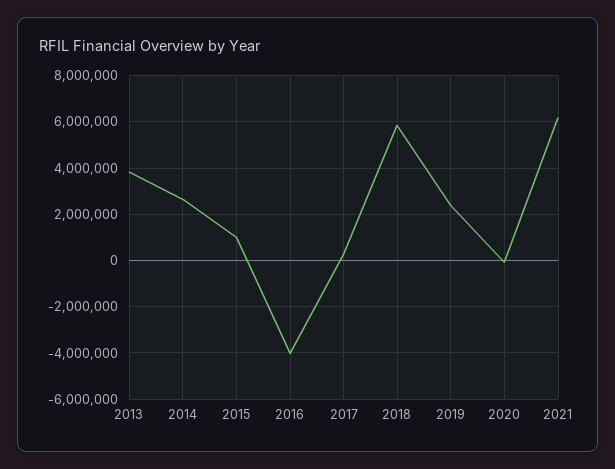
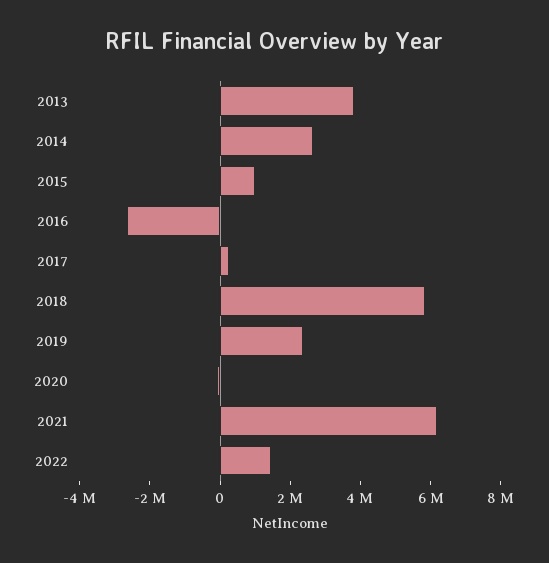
2016: -4000000 -> -2500000
2022: none -> 1500000

